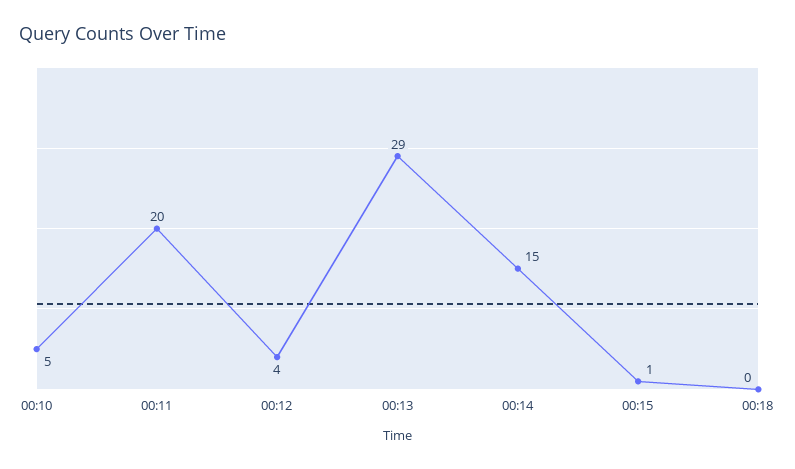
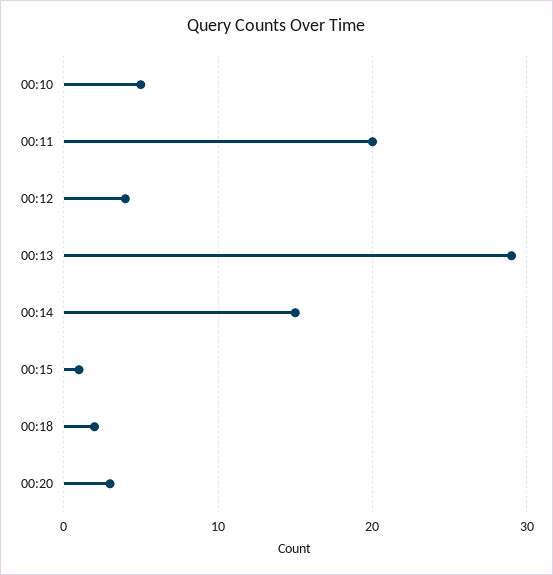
00:18: 0 -> 2
00:20: none -> 3

